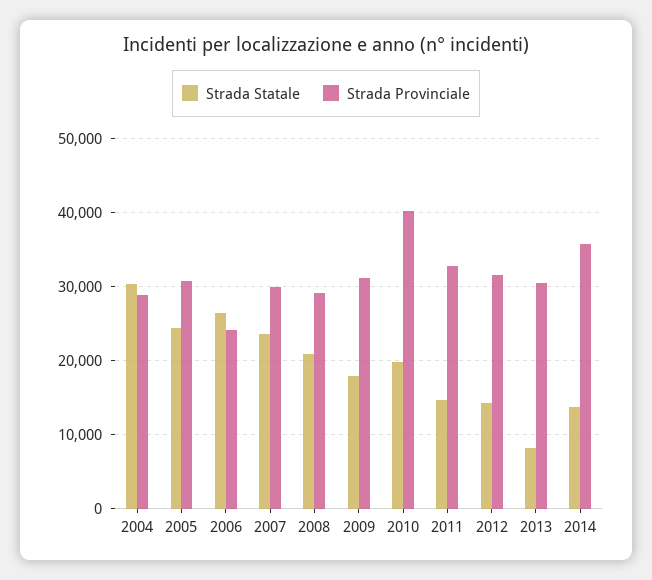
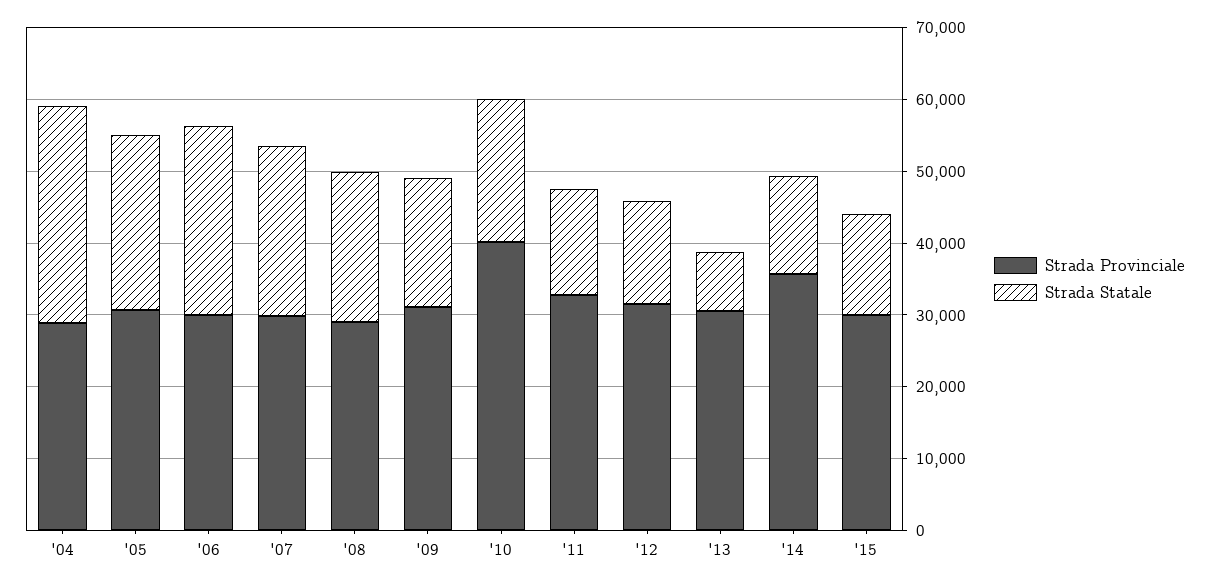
Strada Provinciale, 2006: 24000 -> 30000
Strada Provinciale, '15: none -> 30000
Strada Statale, '15: none -> 14000

